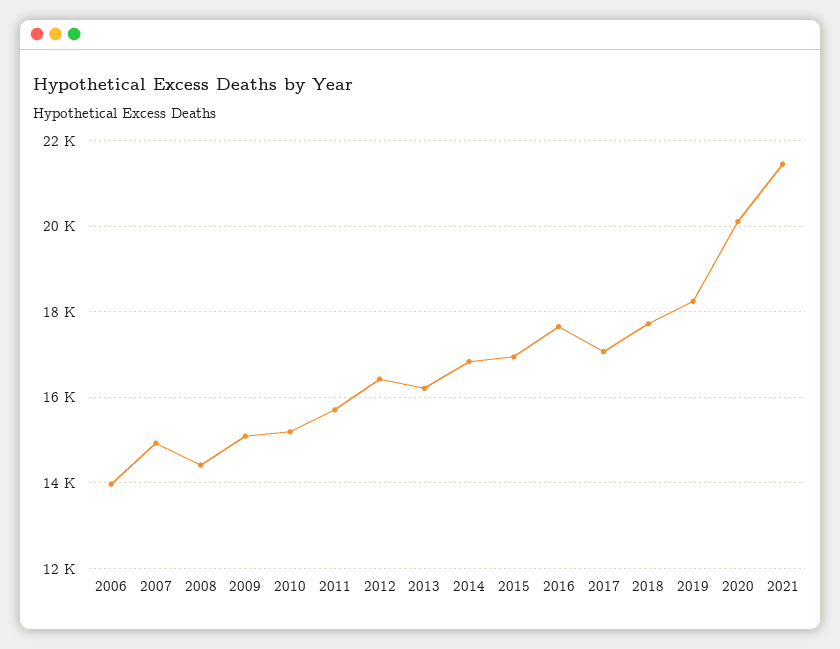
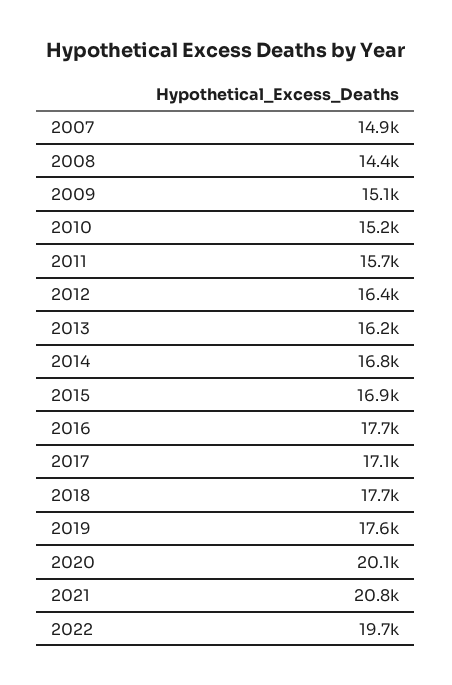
2006: 14000 -> none
2019: 18200 -> 17600
2021: 21400 -> 20800
2022: none -> 19700

